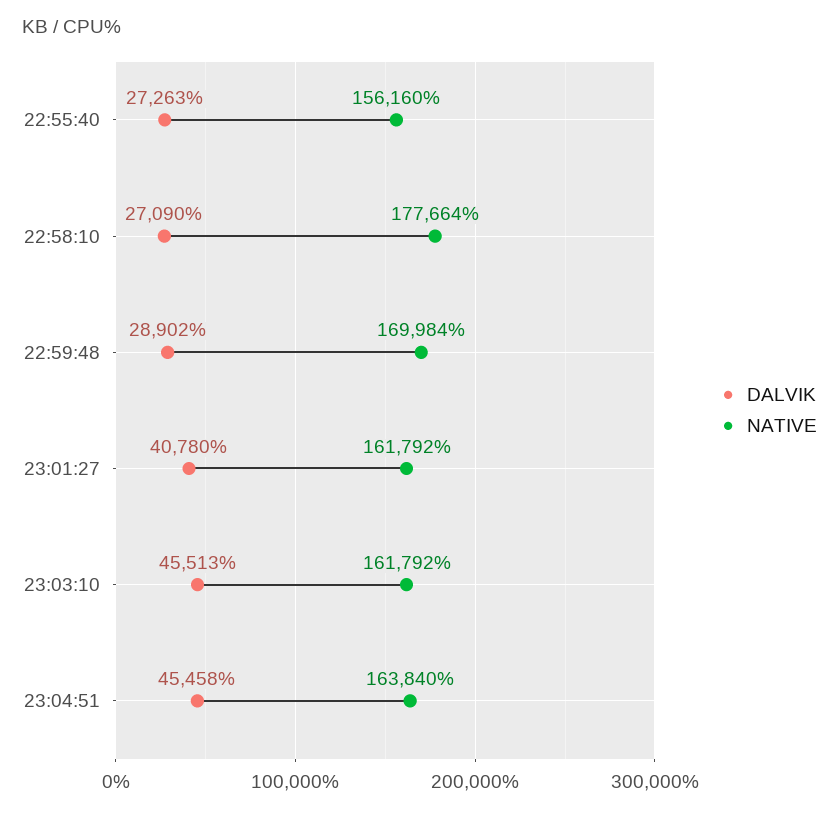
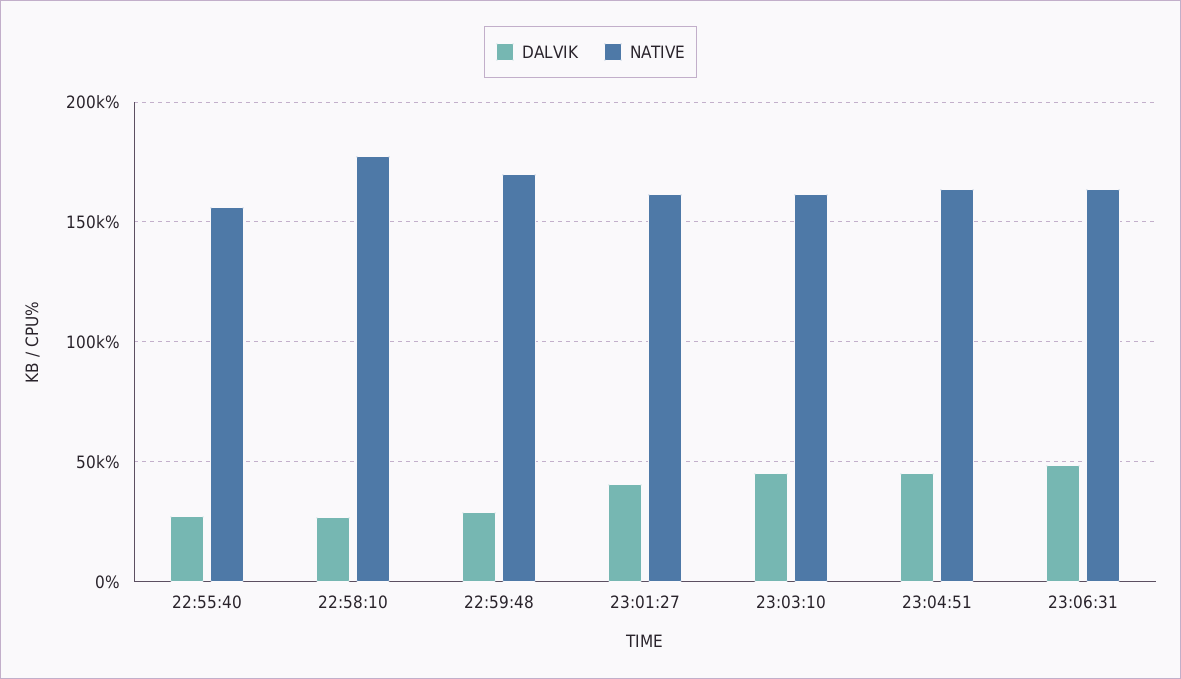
DALVIK, 23:06:31: none -> 50000
NATIVE, 23:06:31: none -> 165000

